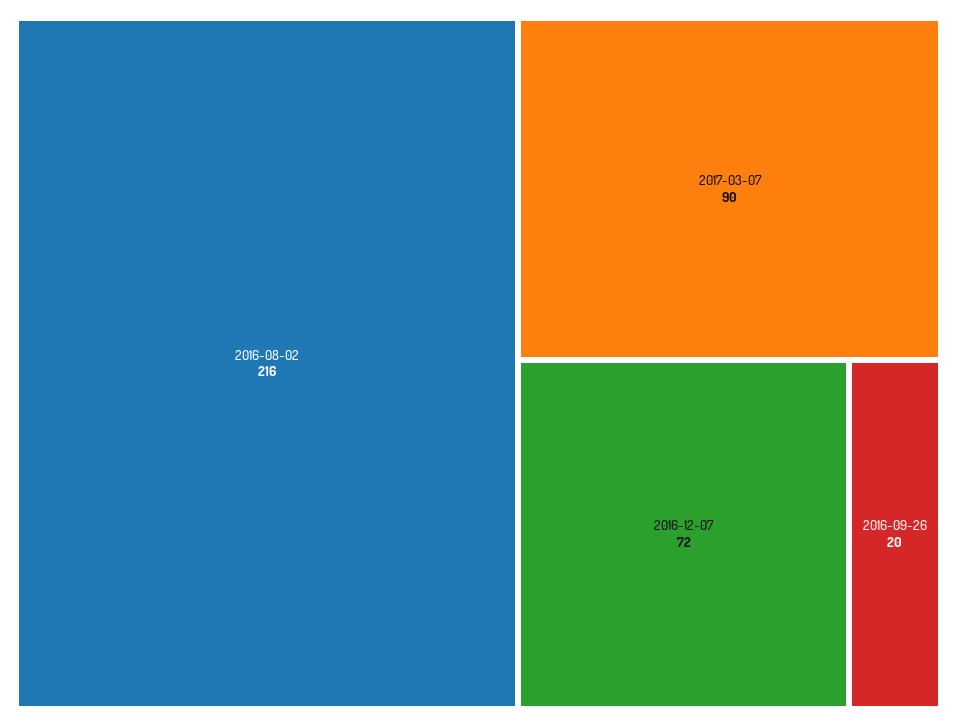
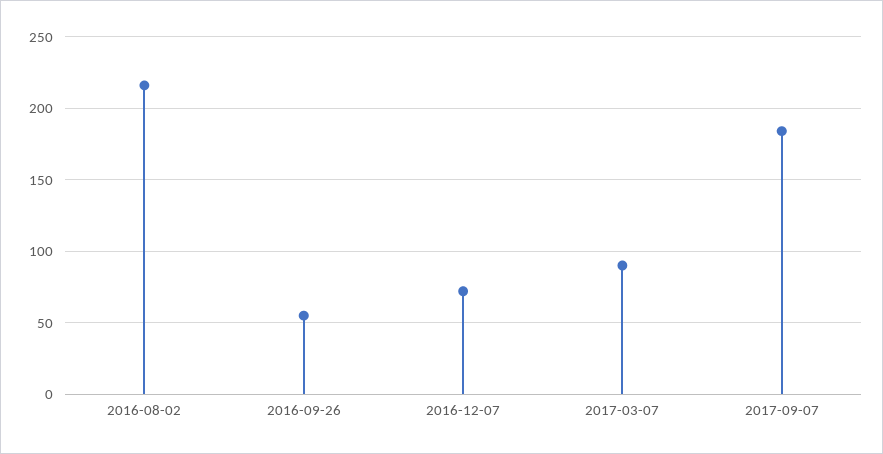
2016-09-26: 20 -> 55
2017-09-07: none -> 185

